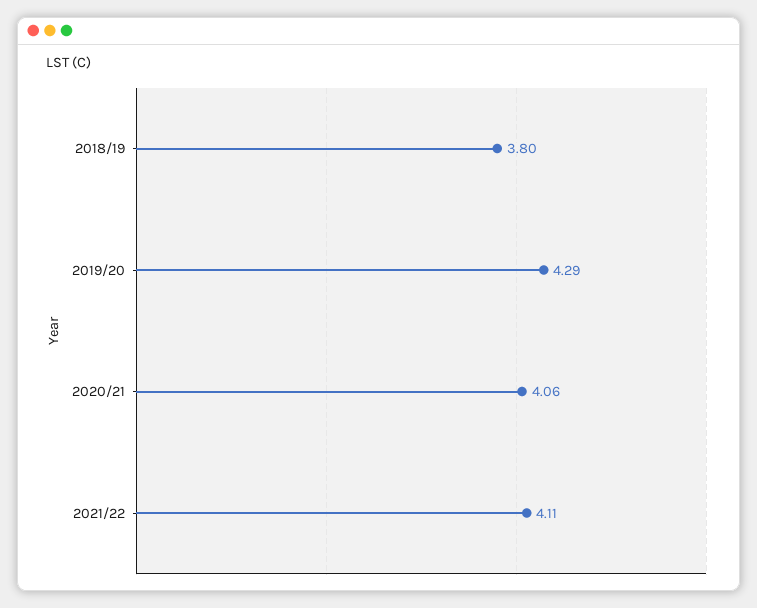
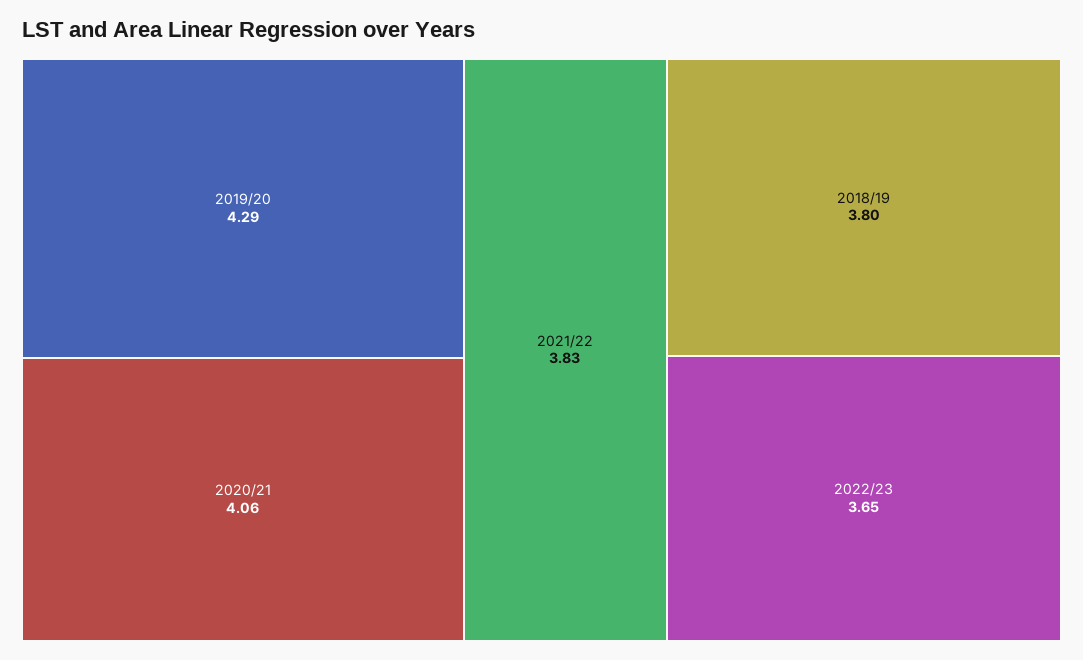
2021/22: 4.11 -> 3.83
2022/23: none -> 3.65

